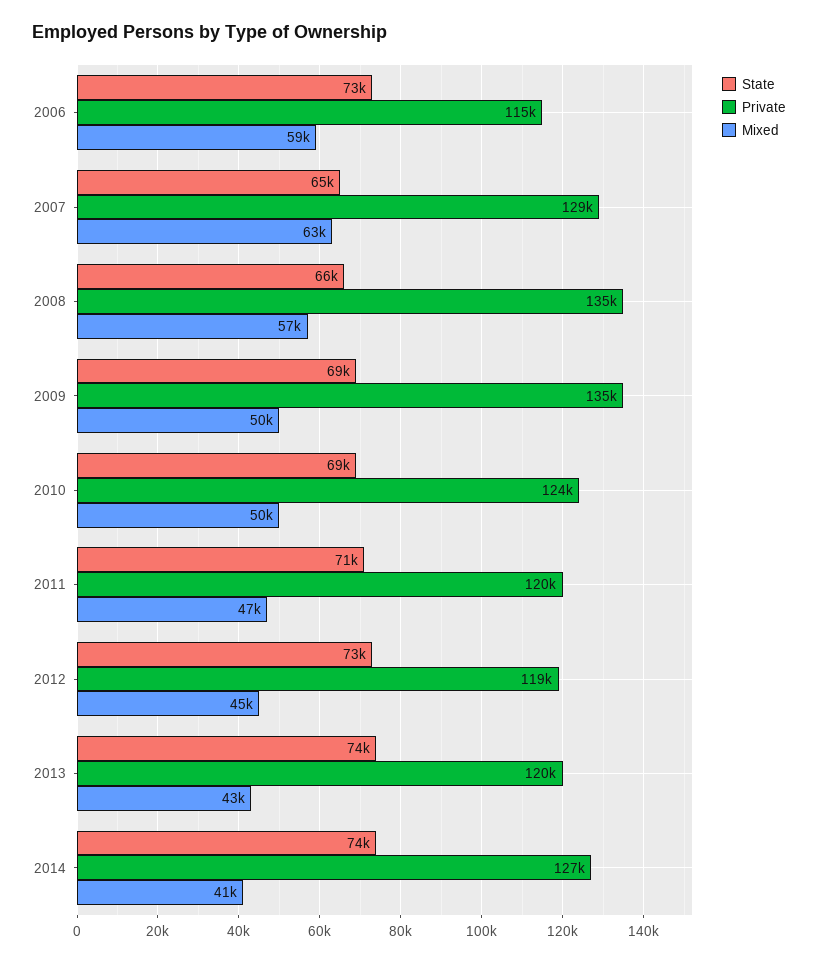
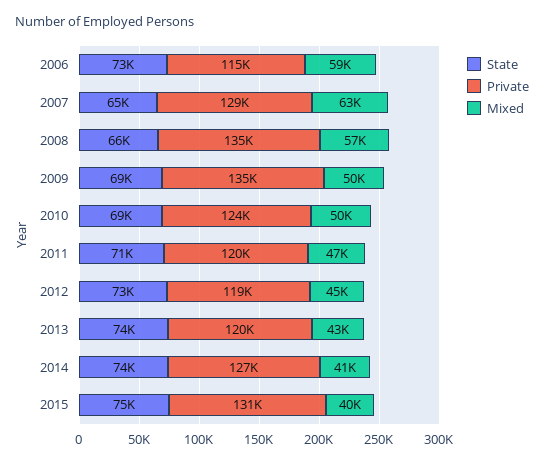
State, 2015: none -> 75000
Private, 2015: none -> 131000
Mixed, 2015: none -> 40000

